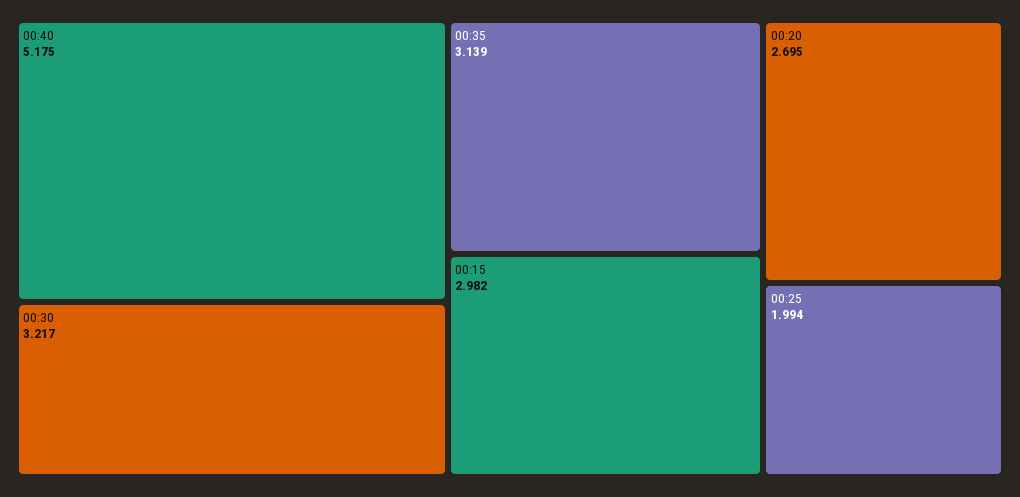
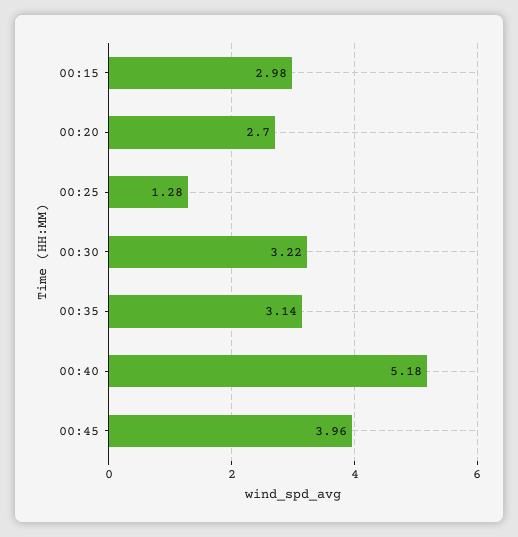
00:25: 1.994 -> 1.28
00:45: none -> 3.96

